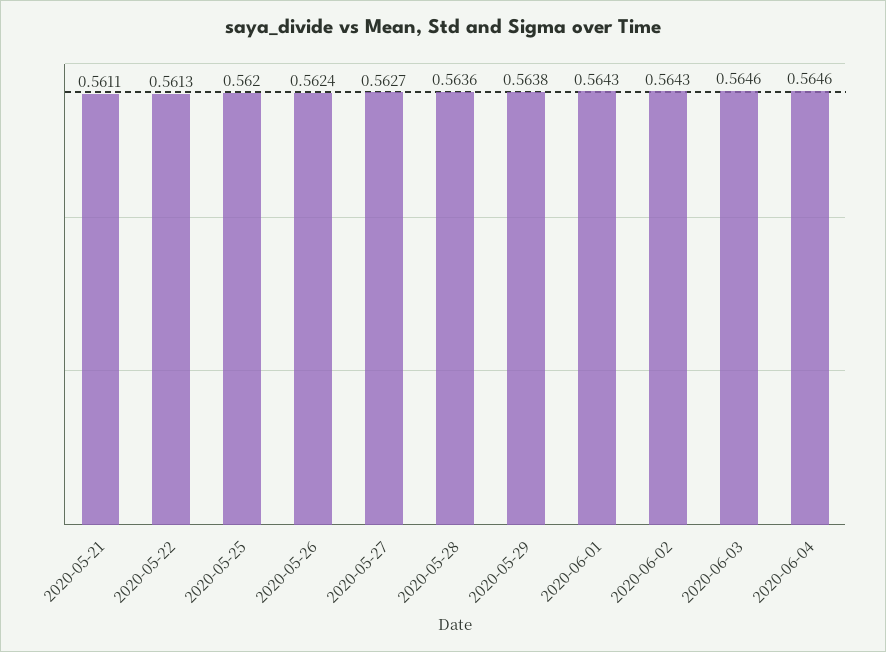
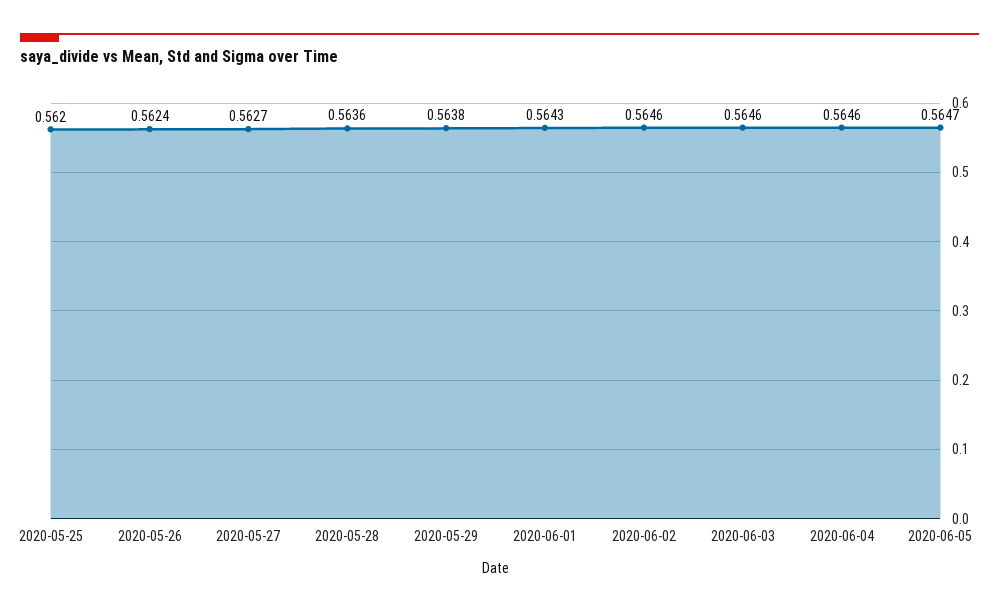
2020-05-21: 0.5611 -> none
2020-05-22: 0.5613 -> none
2020-06-02: 0.5643 -> 0.5646
2020-06-05: none -> 0.5647

